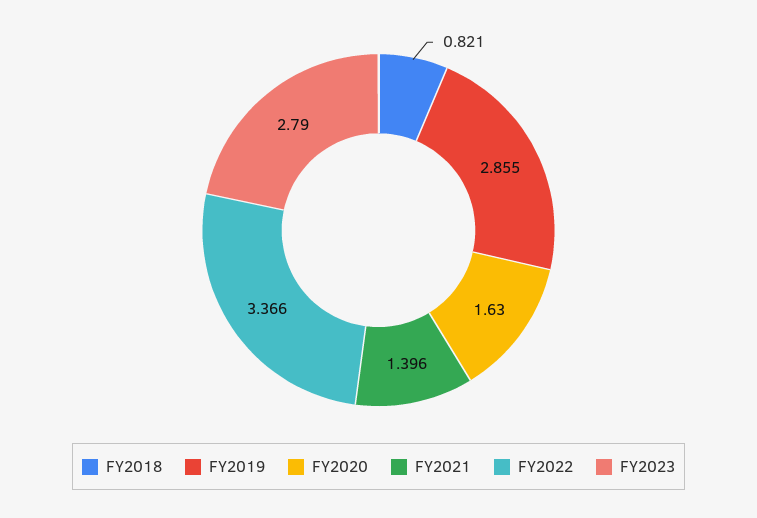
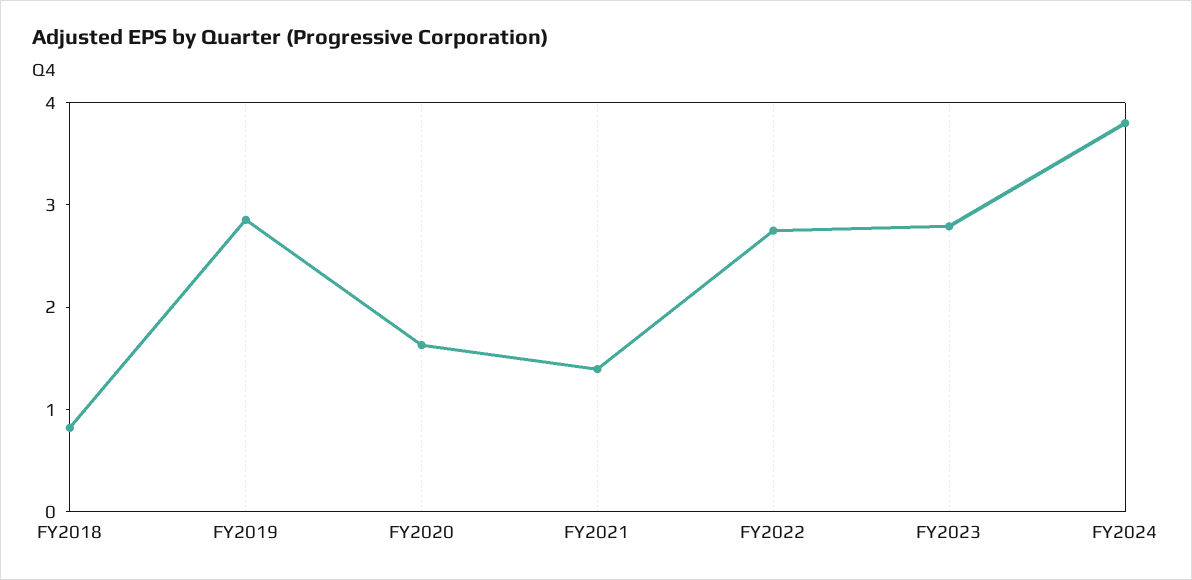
FY2022: 3.366 -> 2.8
FY2024: none -> 3.8

